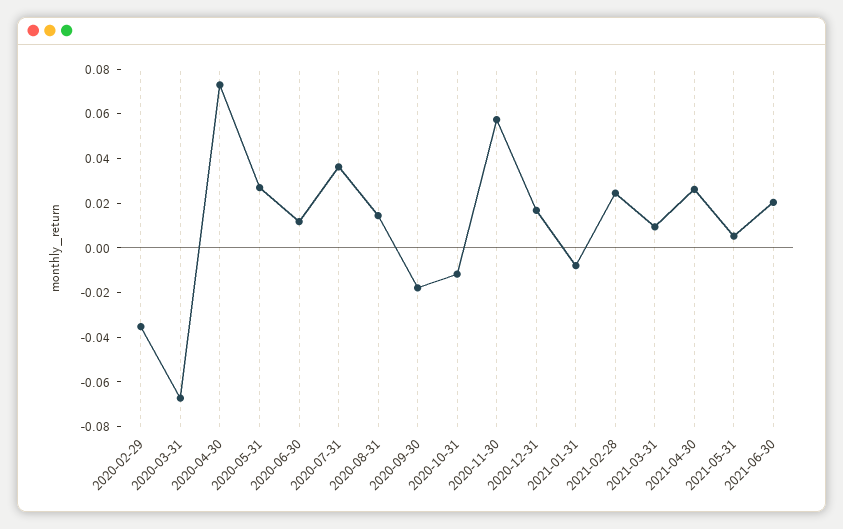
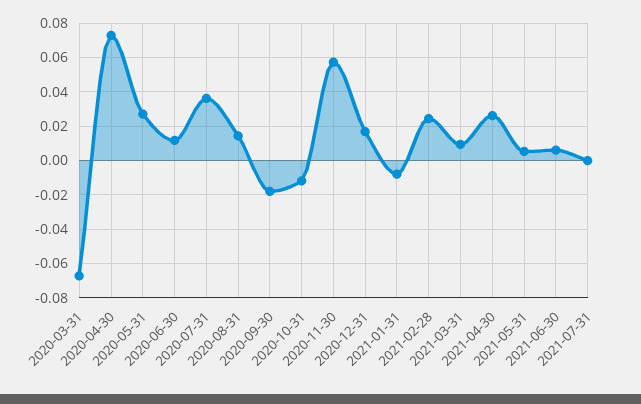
2020-02-29: -0.035 -> none
2021-06-30: 0.02 -> 0.005
2021-07-31: none -> 0

